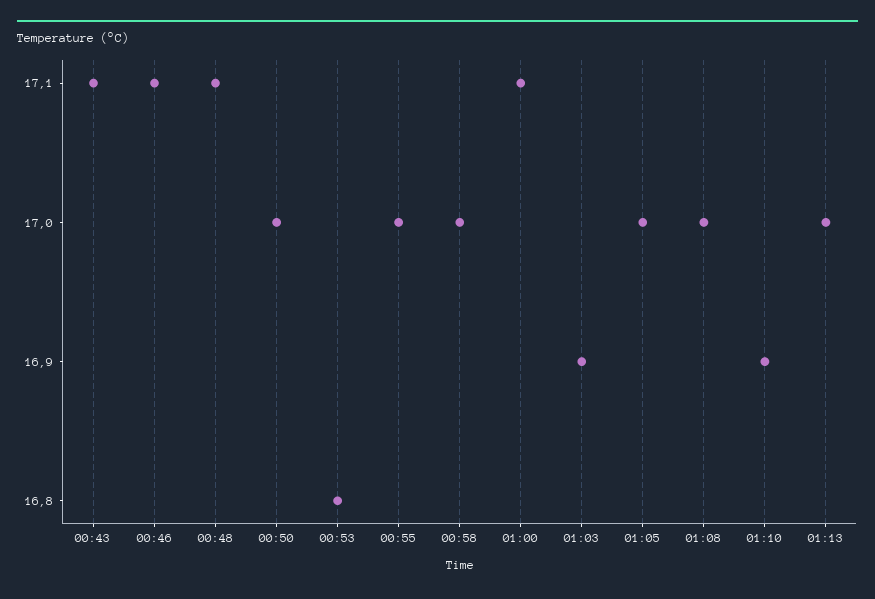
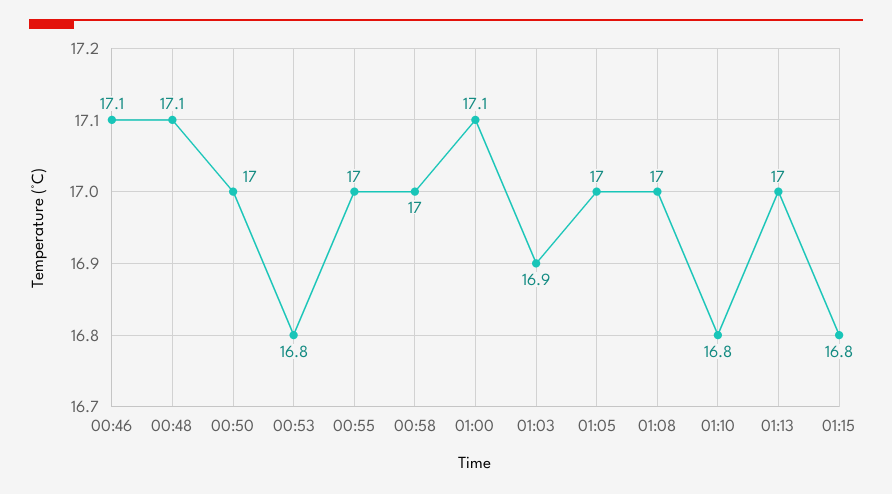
00:43: 17.1 -> none
01:10: 16.9 -> 16.8
01:15: none -> 16.8

